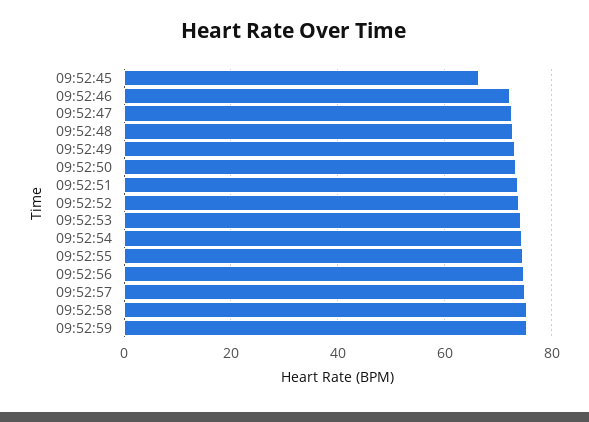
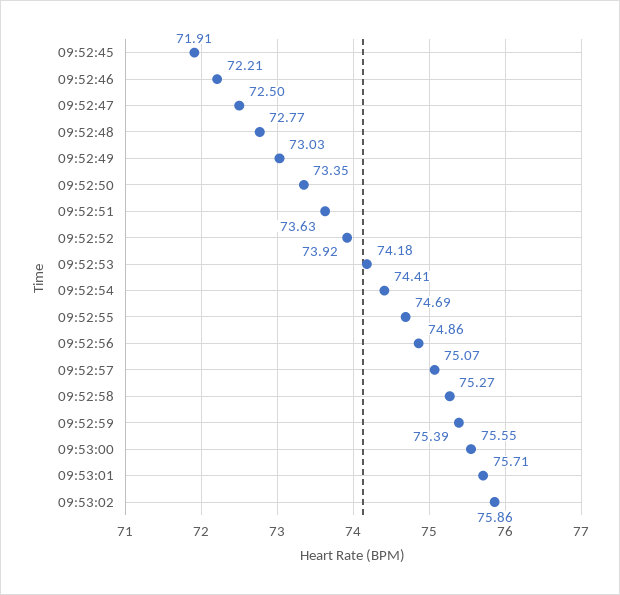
09:52:45: 66 -> 71.91
09:53:00: none -> 75.55
09:53:01: none -> 75.71
09:53:02: none -> 75.86

